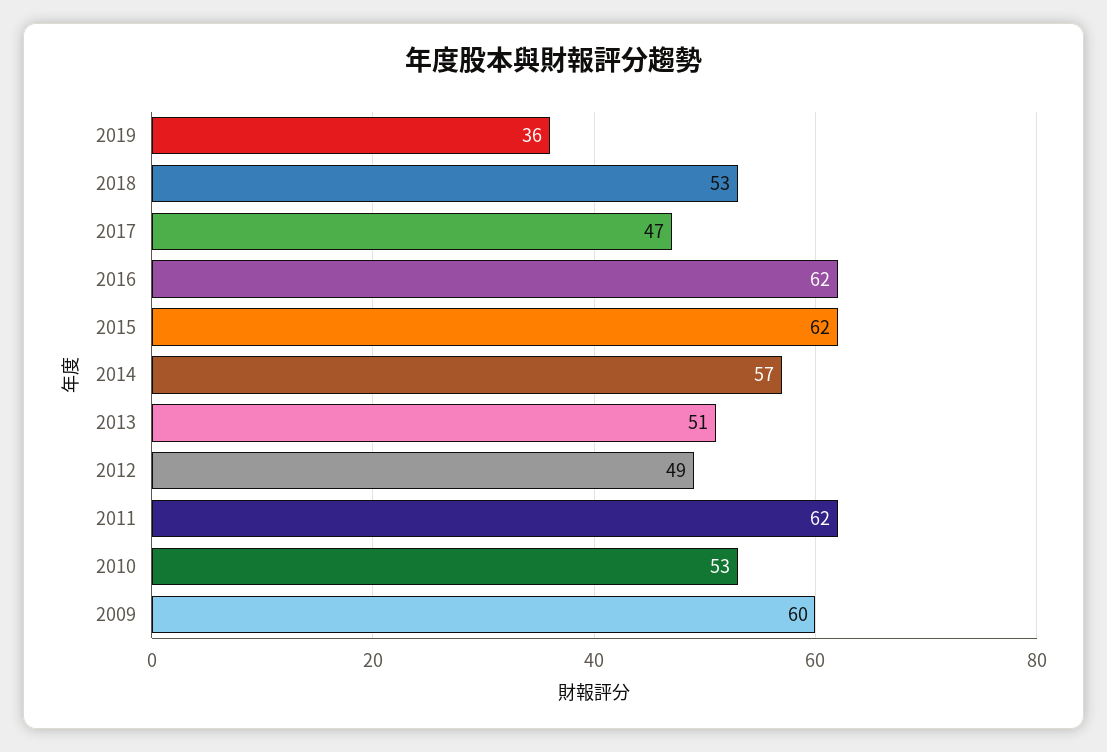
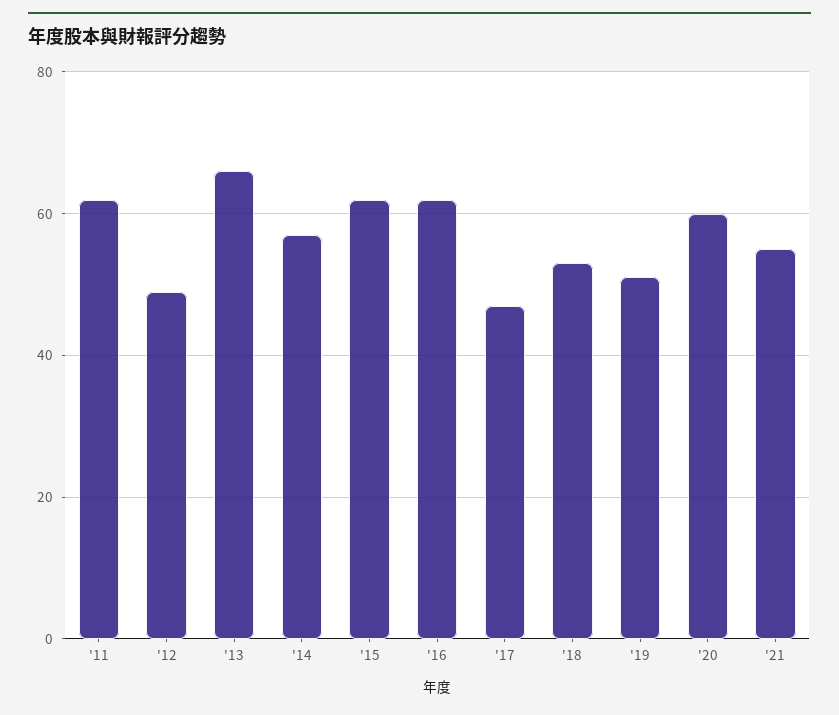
2019: 36 -> 50
2013: 51 -> 65
2010: 53 -> none
2009: 60 -> none
'20: none -> 60
'21: none -> 55

